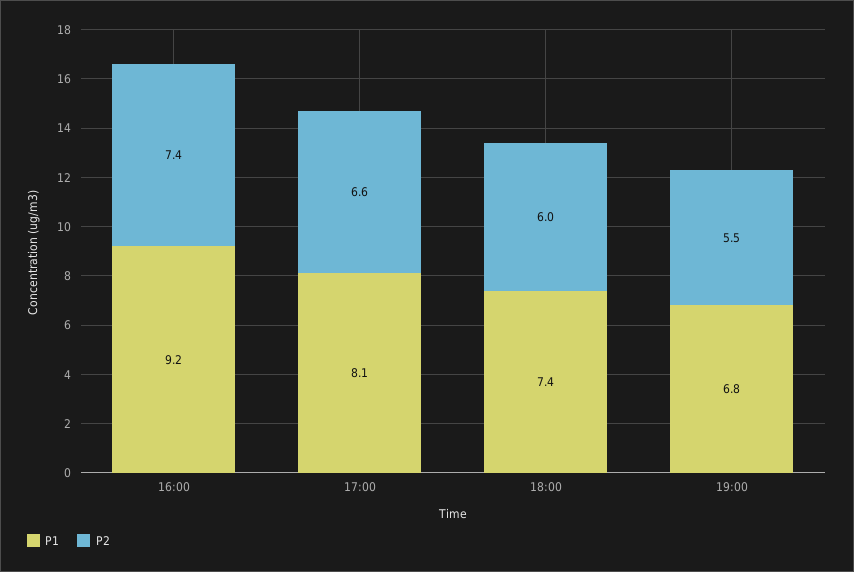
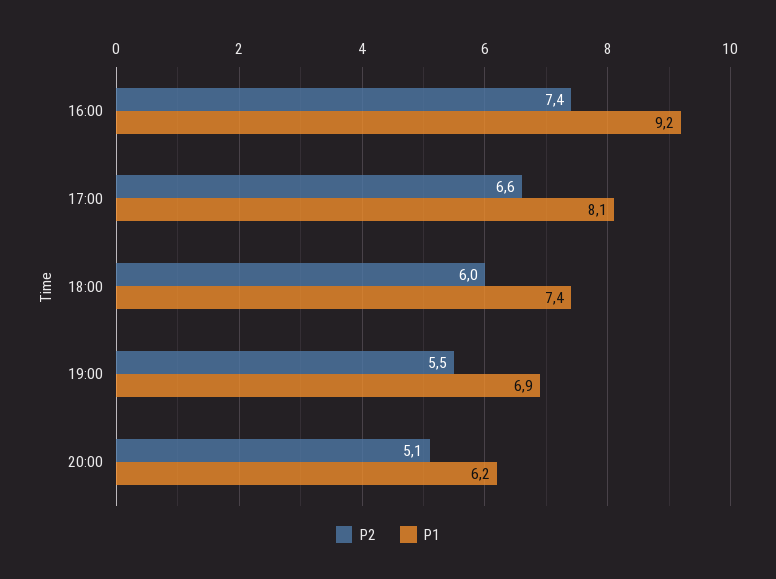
P1, 19:00: 6.8 -> 6.9
P2, 20:00: none -> 5.1
P1, 20:00: none -> 6.2

